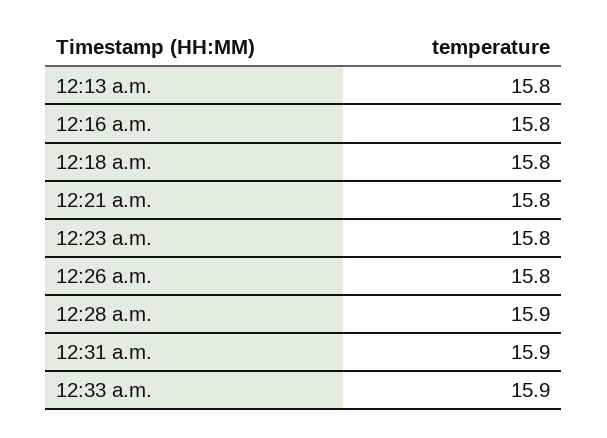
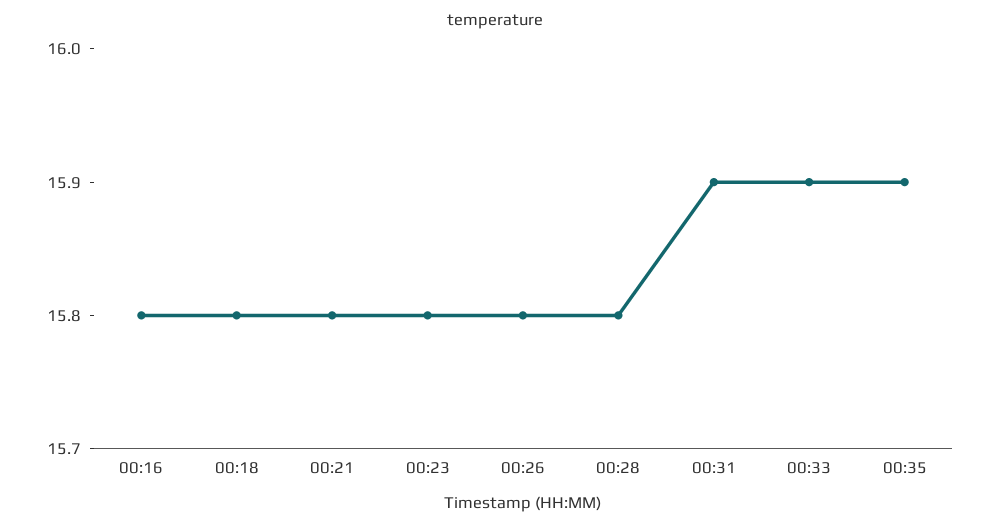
12:13 a.m.: 15.8 -> none
12:28 a.m.: 15.9 -> 15.8
00:35: none -> 15.9

